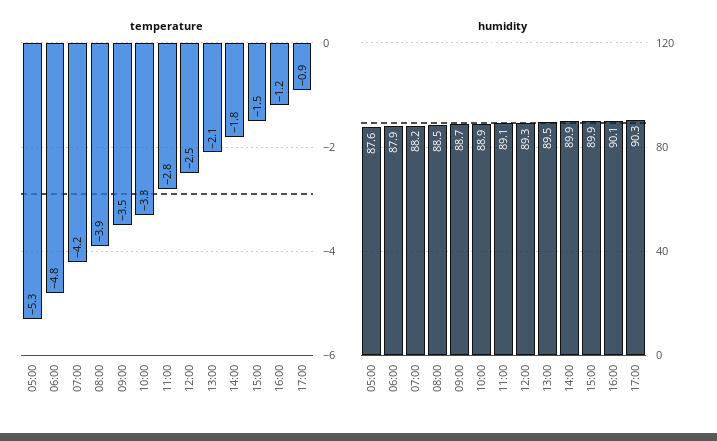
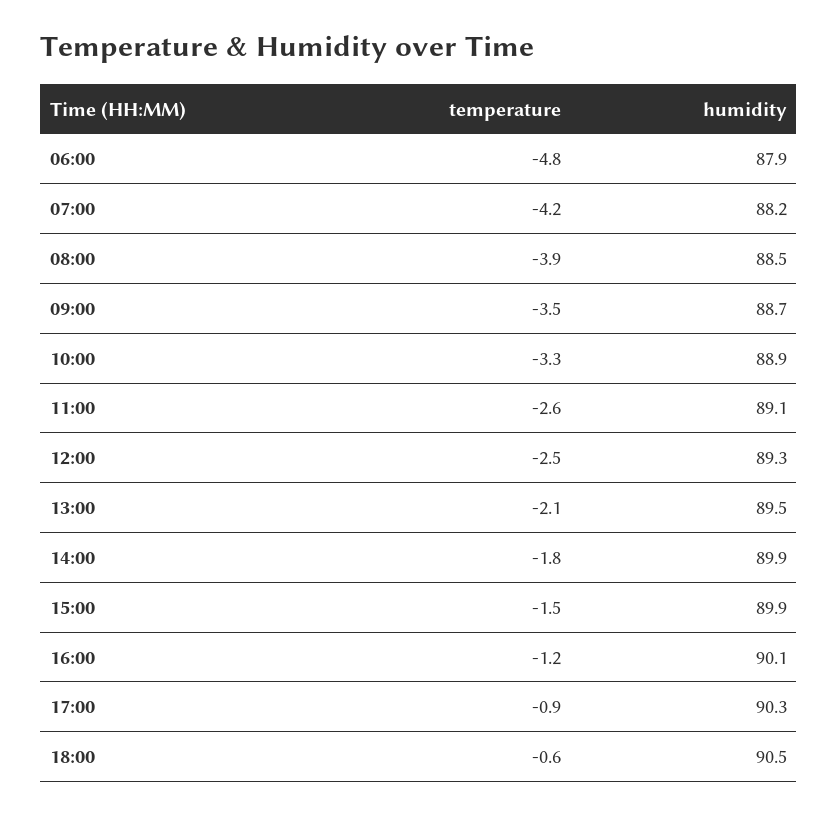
temperature, 05:00: -5.3 -> none
temperature, 11:00: -2.8 -> -2.6
humidity, 05:00: 87.6 -> none
temperature, 18:00: none -> -0.6
humidity, 18:00: none -> 90.5

